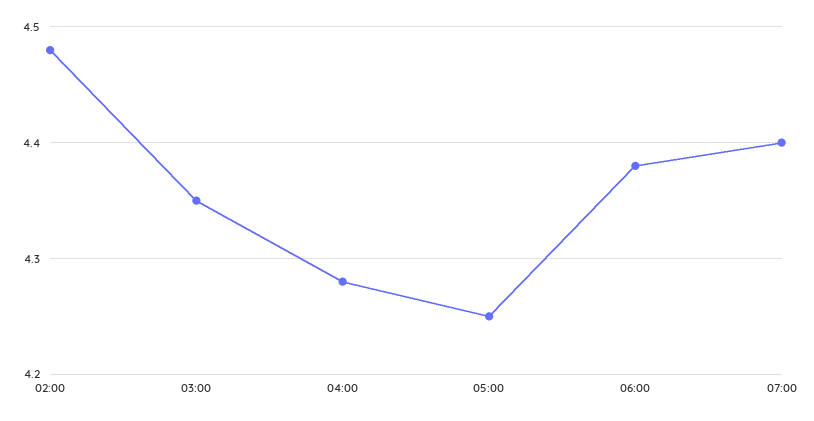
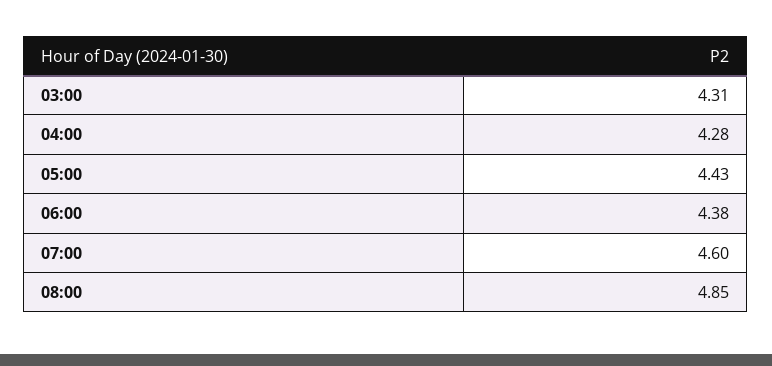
02:00: 4.48 -> none
03:00: 4.35 -> 4.31
05:00: 4.25 -> 4.43
07:00: 4.4 -> 4.6
08:00: none -> 4.85

